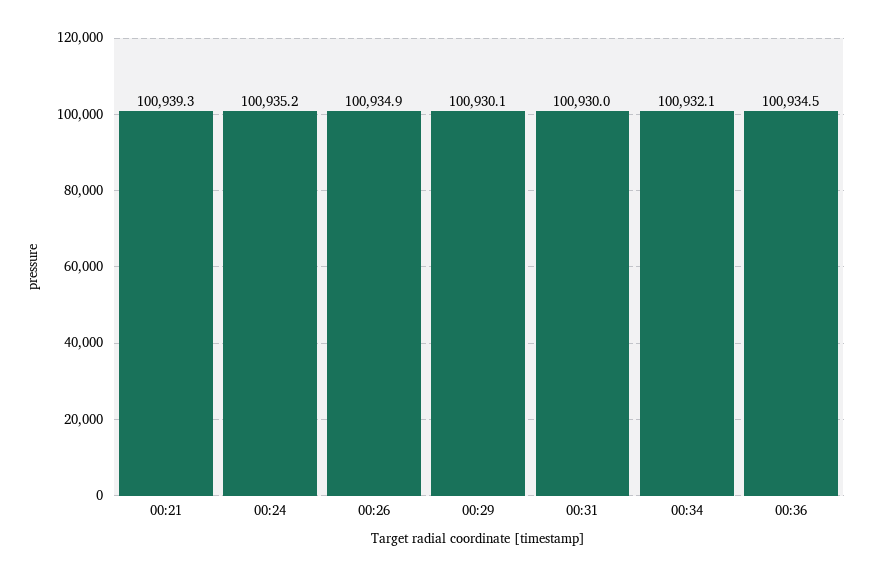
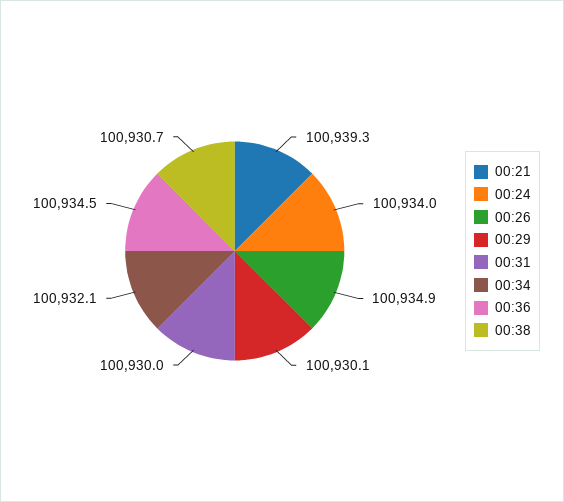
00:24: 100935.2 -> 100934
00:38: none -> 100930.7

